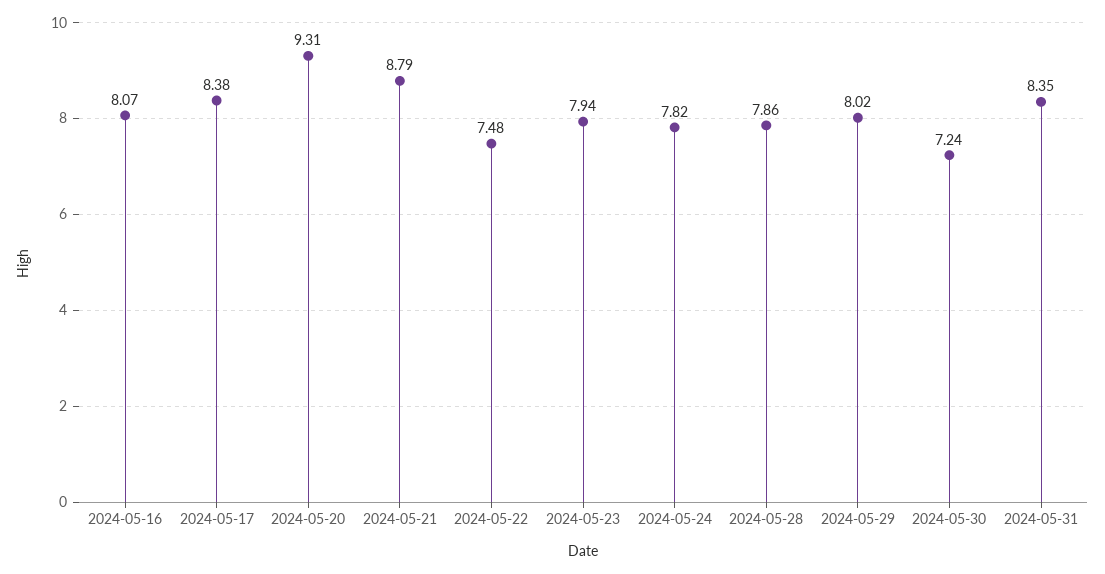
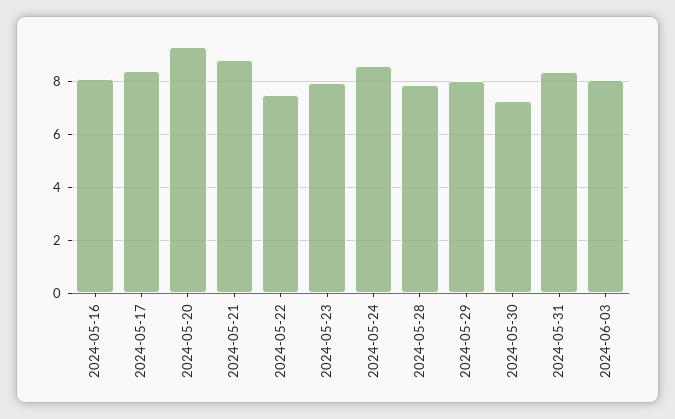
2024-05-24: 7.82 -> 8.5
2024-06-03: none -> 8

